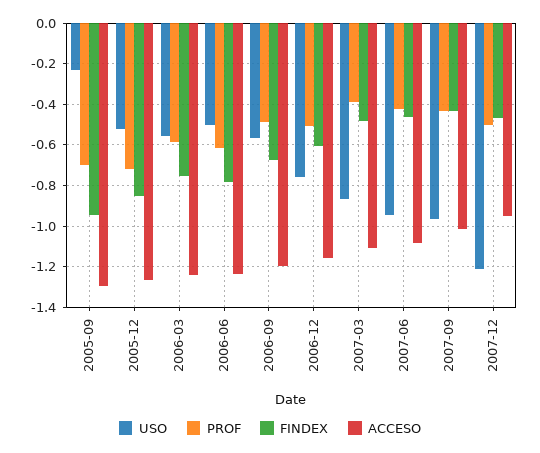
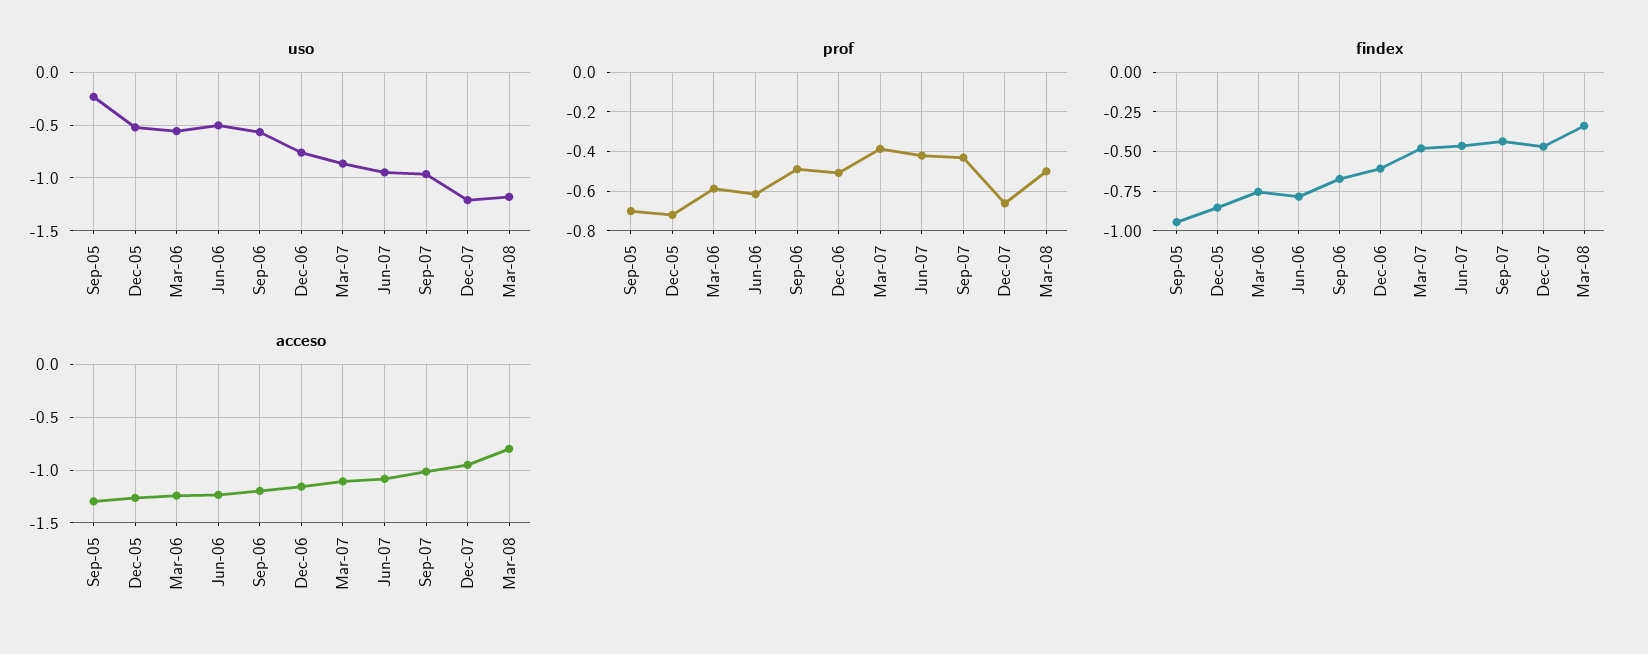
PROF, 2007-12: -0.5 -> -0.65
USO, Mar-08: none -> -1.2
PROF, Mar-08: none -> -0.5
FINDEX, Mar-08: none -> -0.35
ACCESO, Mar-08: none -> -0.8

